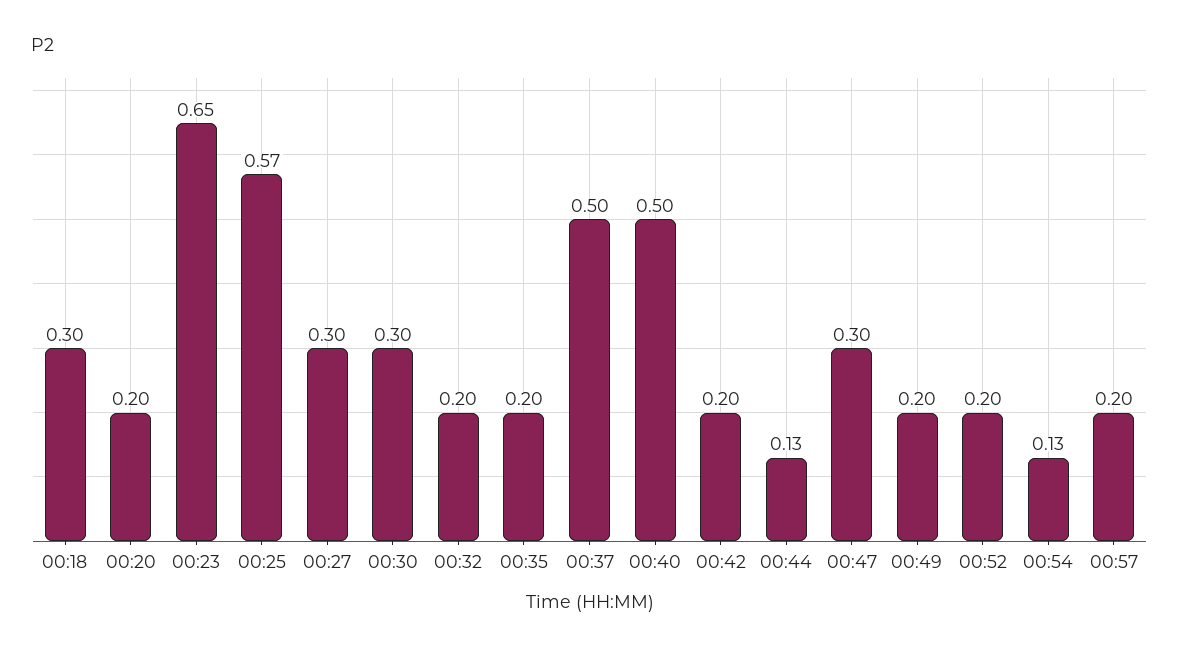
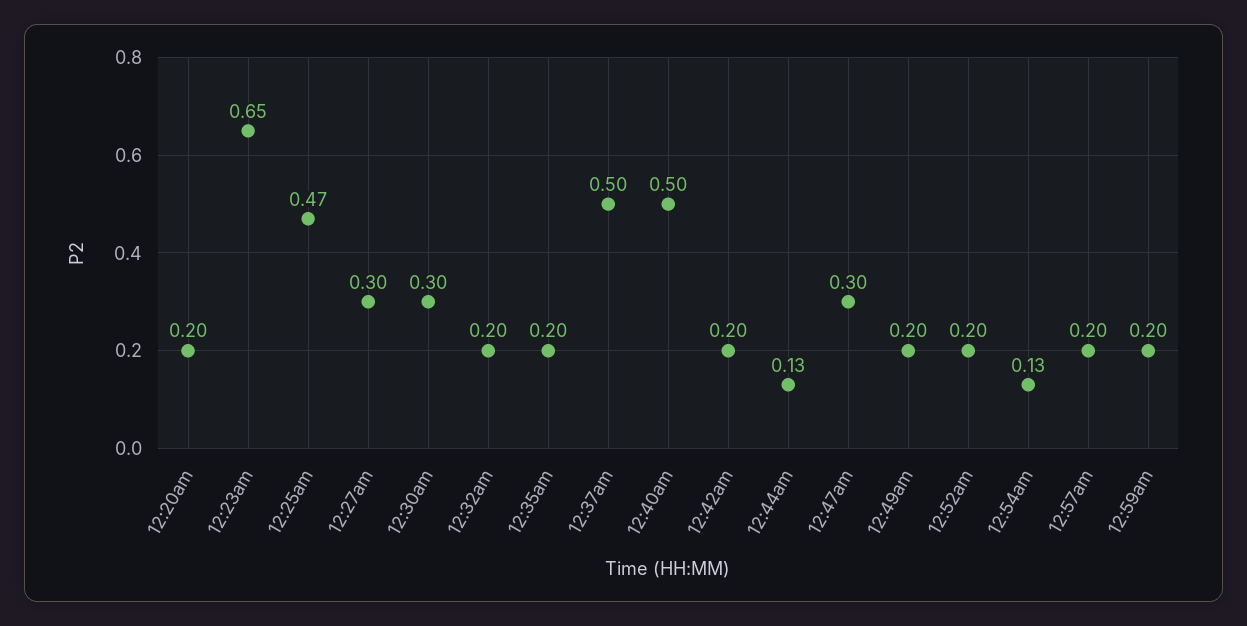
00:18: 0.3 -> none
00:25: 0.57 -> 0.47
12:59am: none -> 0.2

